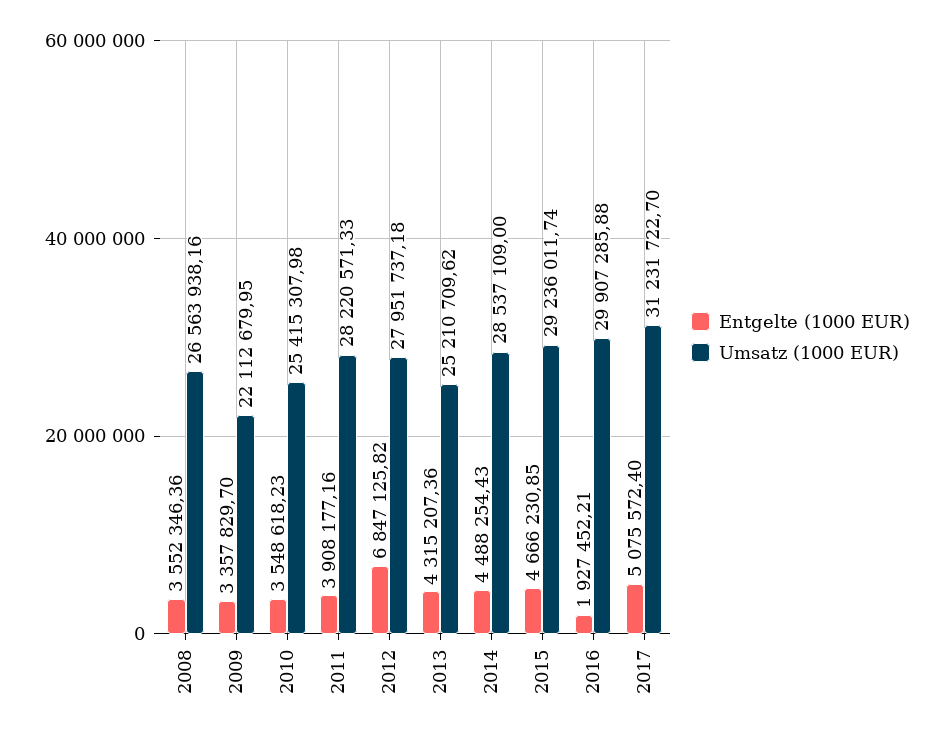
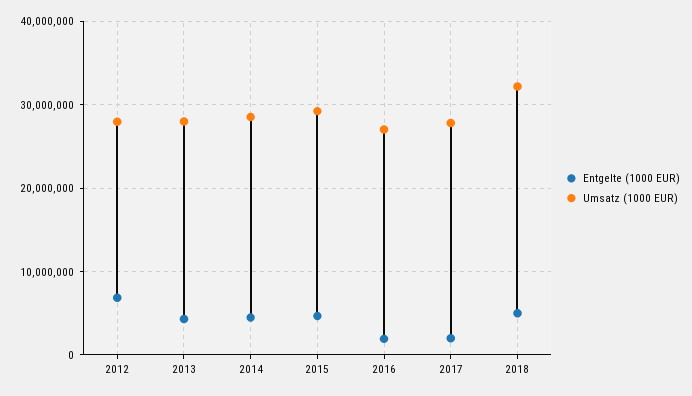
Entgelte (1000 EUR), 2008: 3552346.36 -> none
Umsatz (1000 EUR), 2008: 26563938.16 -> none
Entgelte (1000 EUR), 2009: 3357829.7 -> none
Umsatz (1000 EUR), 2009: 22112679.95 -> none
Entgelte (1000 EUR), 2010: 3548618.23 -> none
Umsatz (1000 EUR), 2010: 25415307.98 -> none
Entgelte (1000 EUR), 2011: 3908177.16 -> none
Umsatz (1000 EUR), 2011: 28220571.33 -> none
Umsatz (1000 EUR), 2013: 25210709.62 -> 28000000
Umsatz (1000 EUR), 2016: 29907285.88 -> 27000000
Entgelte (1000 EUR), 2017: 5075572.4 -> 2000000
Umsatz (1000 EUR), 2017: 31231722.7 -> 28000000
Entgelte (1000 EUR), 2018: none -> 5000000
Umsatz (1000 EUR), 2018: none -> 32000000

